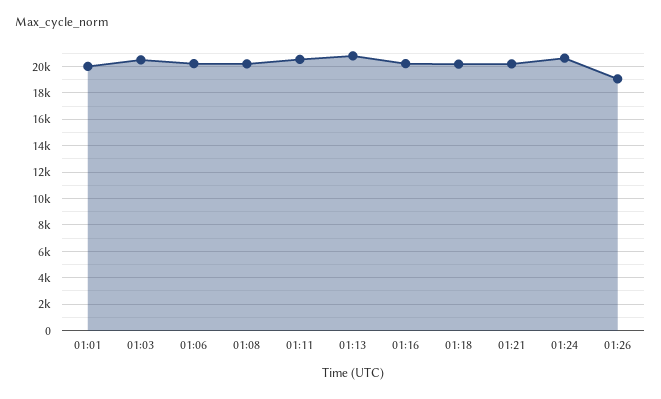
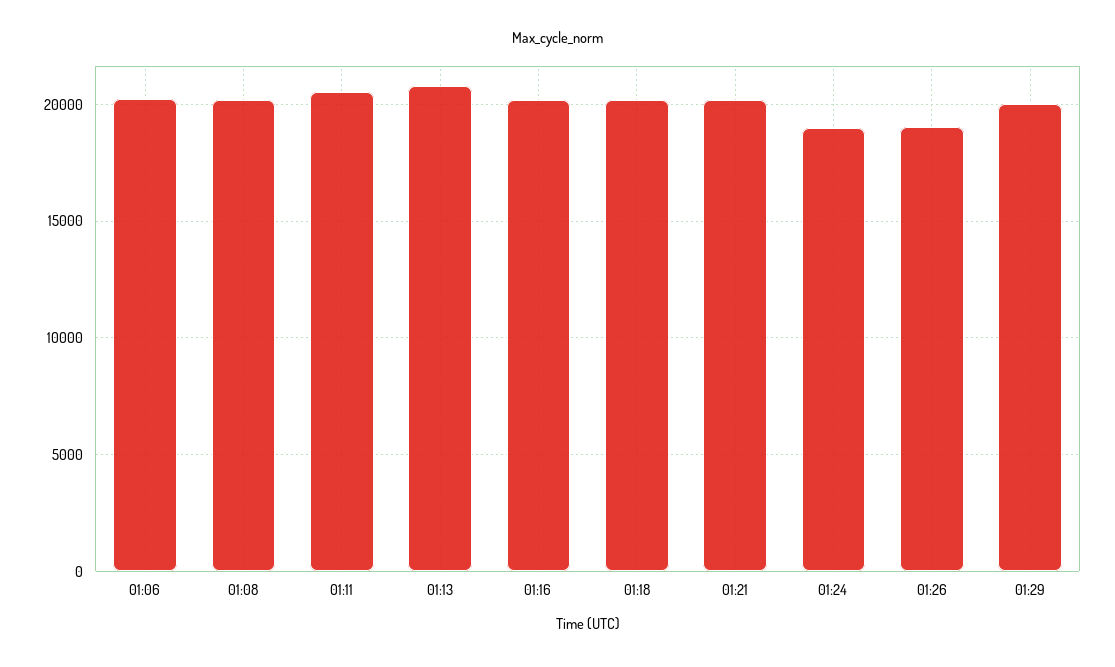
01:01: 20000 -> none
01:03: 20500 -> none
01:24: 20500 -> 19000
01:29: none -> 20000

